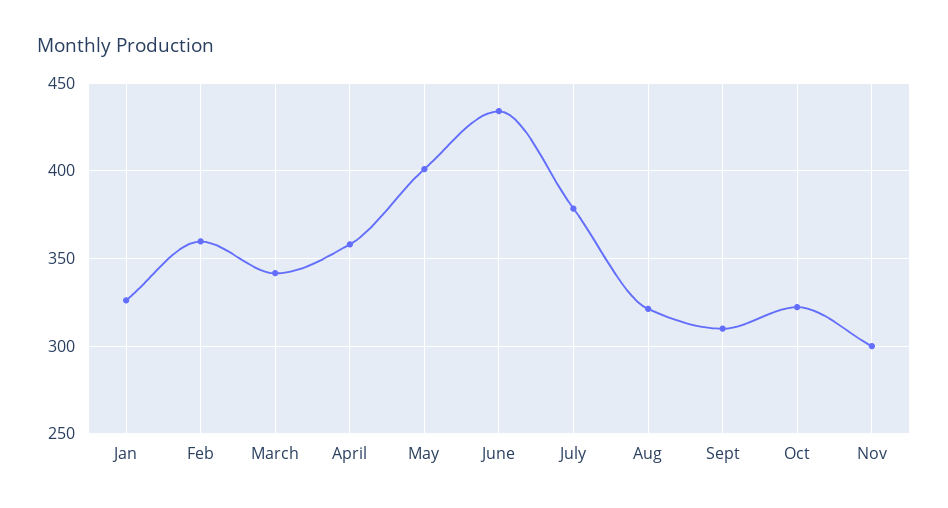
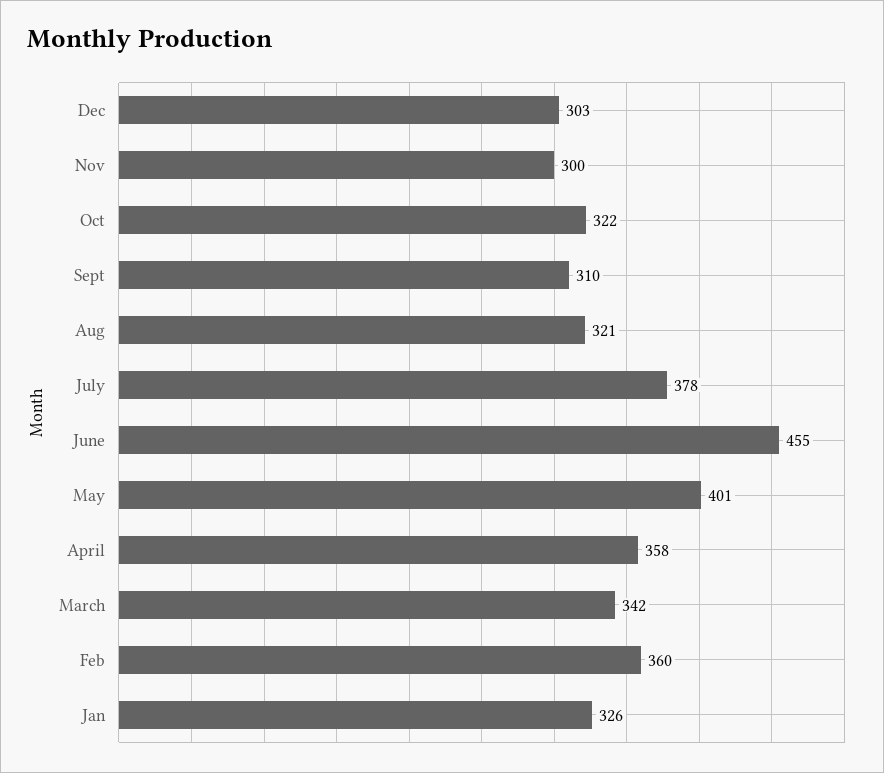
June: 435 -> 455
Dec: none -> 303

